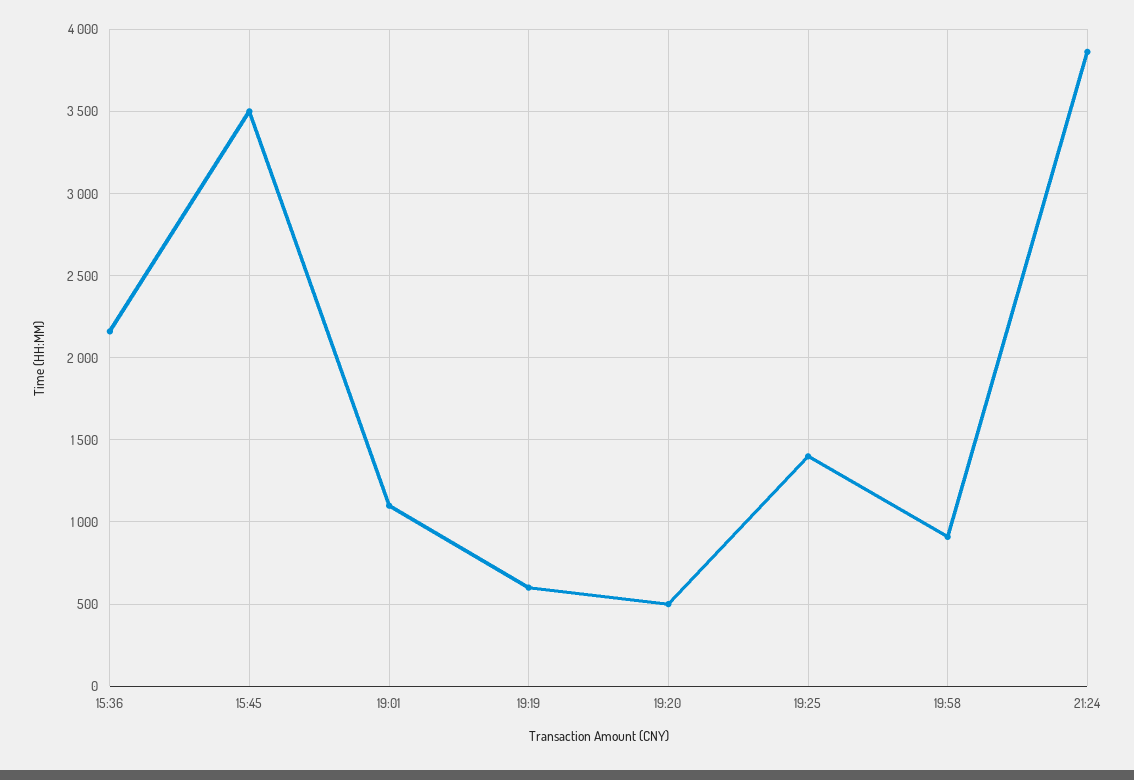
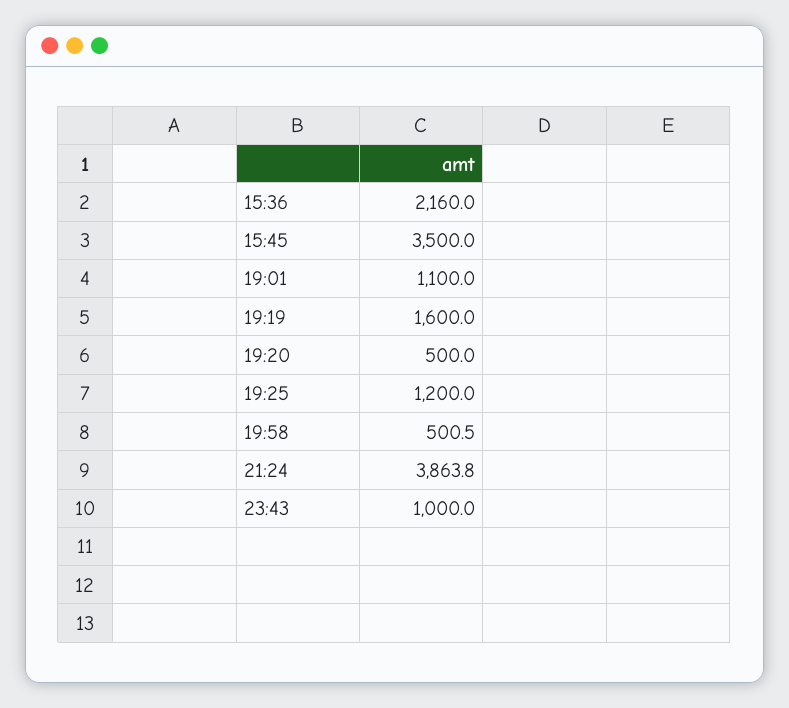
19:19: 600 -> 1600
19:25: 1400 -> 1200
19:58: 900 -> 500.5
23:43: none -> 1000

